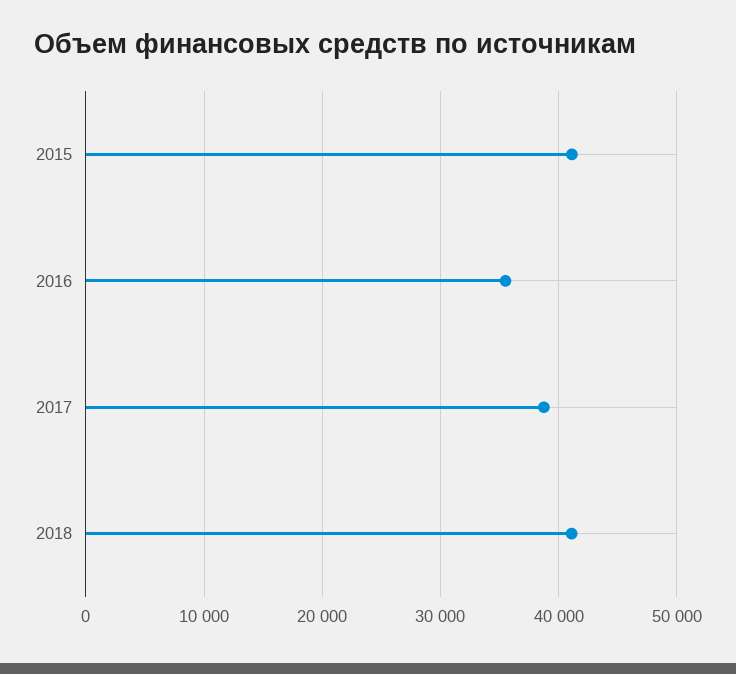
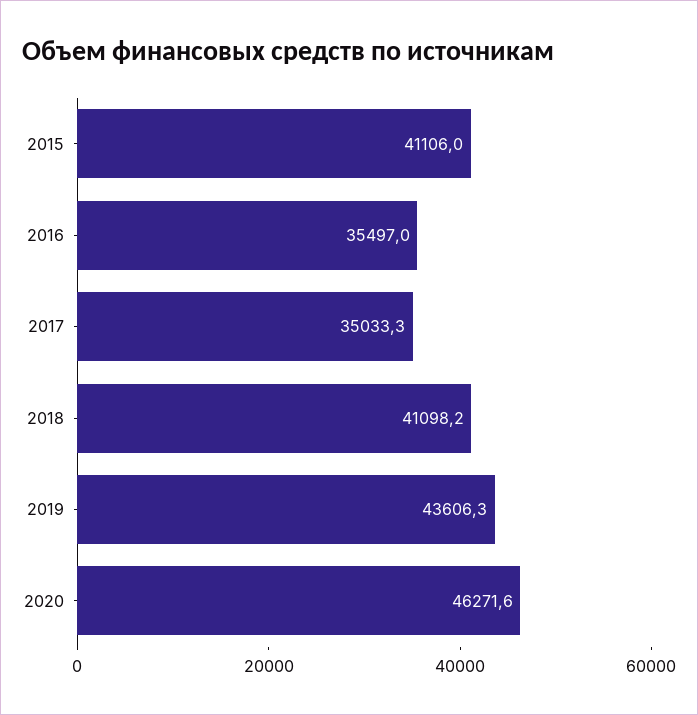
2017: 39000 -> 35033.3
2019: none -> 43606.3
2020: none -> 46271.6

